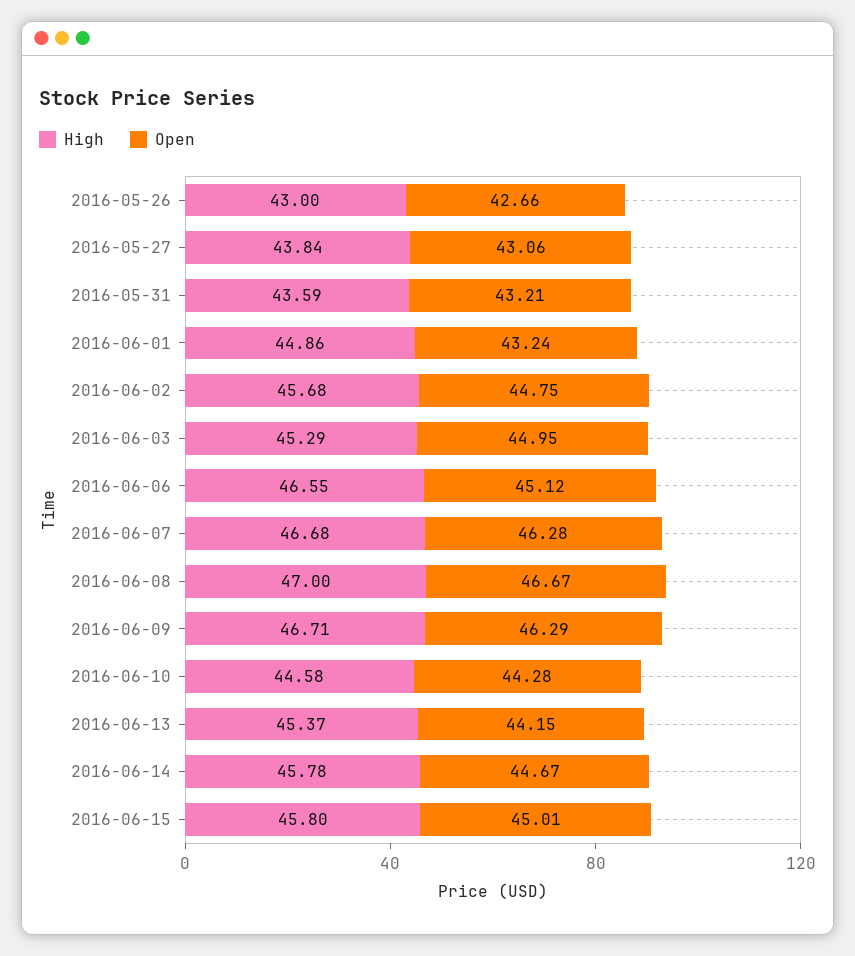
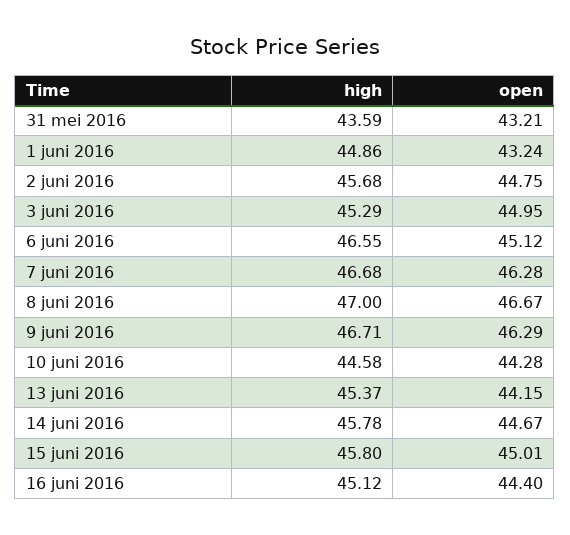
High, 2016-05-26: 43 -> none
Open, 2016-05-26: 42.66 -> none
High, 2016-05-27: 43.84 -> none
Open, 2016-05-27: 43.06 -> none
High, 16 juni 2016: none -> 45.12
Open, 16 juni 2016: none -> 44.4

